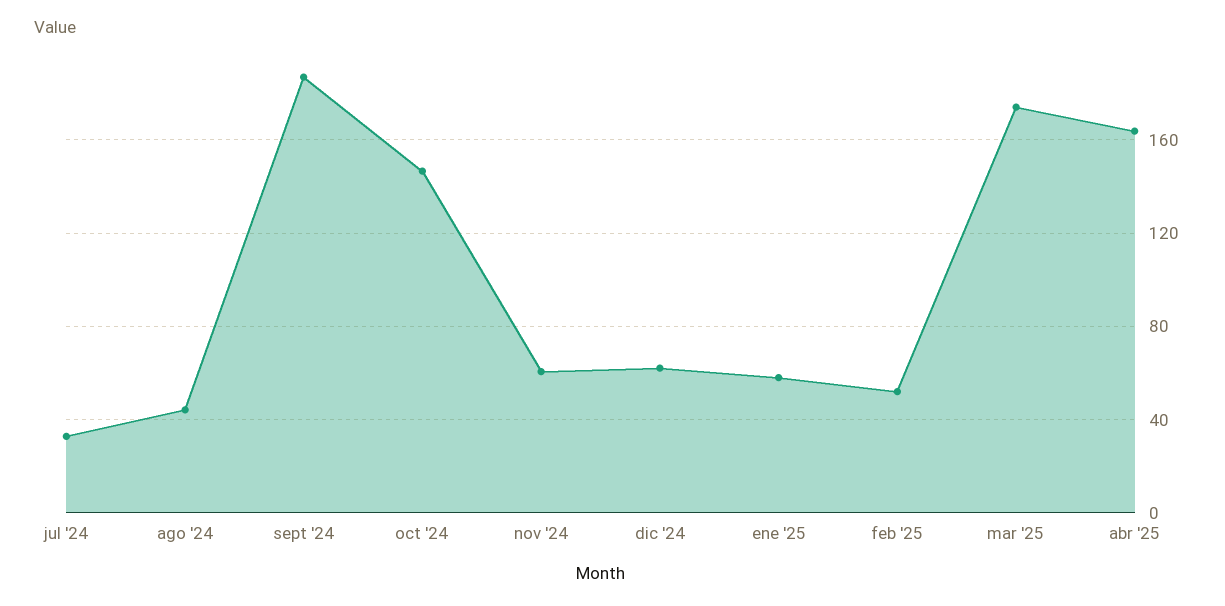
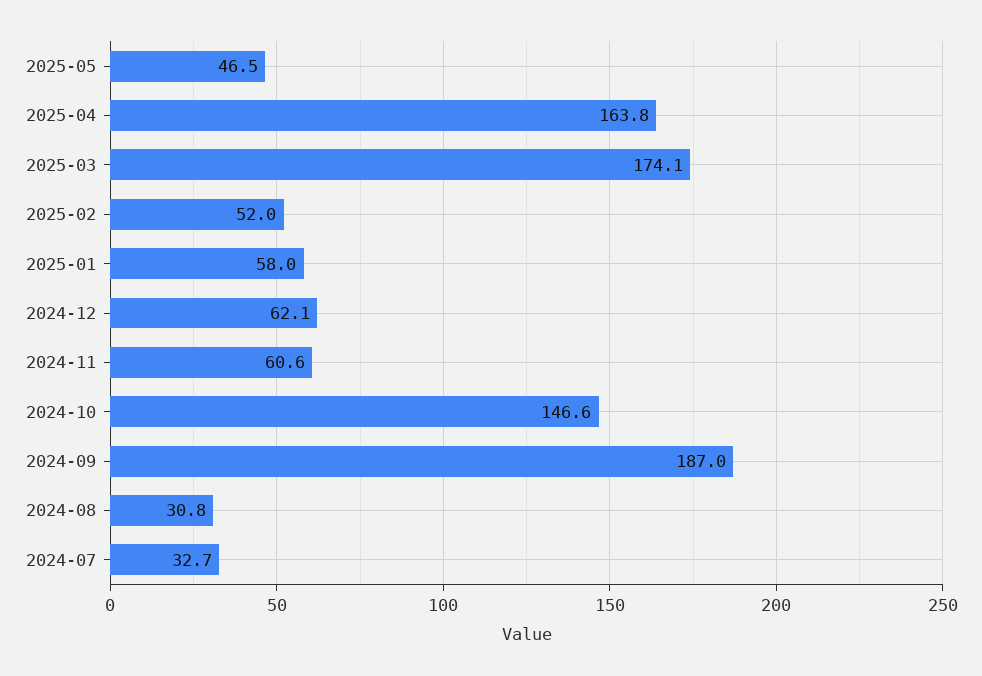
ago '24: 45 -> 30.8
2025-05: none -> 46.5

